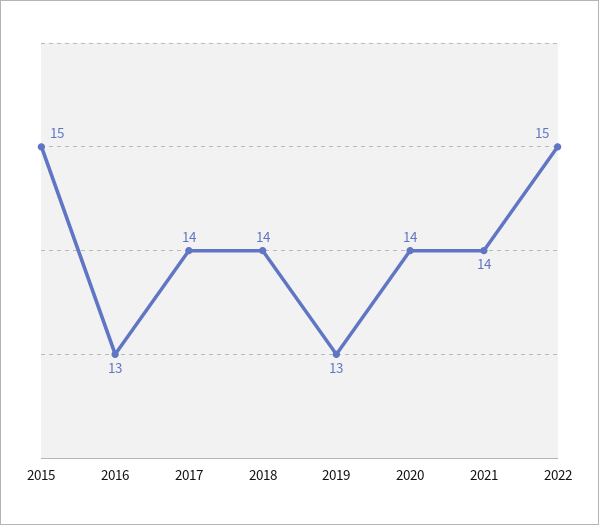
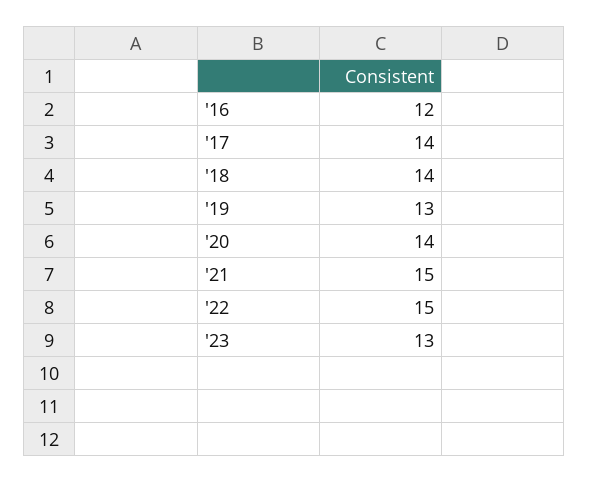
2015: 15 -> none
2016: 13 -> 12
2021: 14 -> 15
'23: none -> 13

